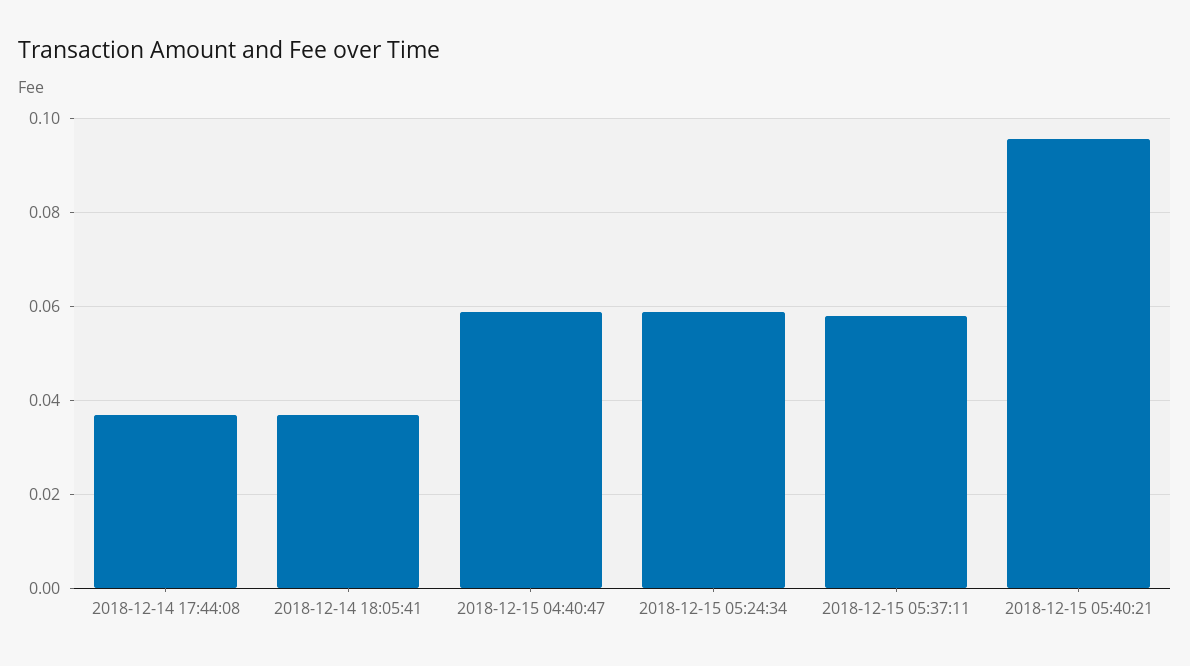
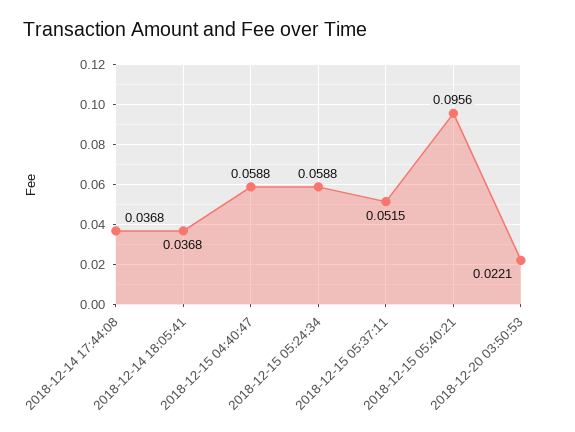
2018-12-15 05:37:11: 0.058 -> 0.0515
2018-12-20 03:50:53: none -> 0.0221

